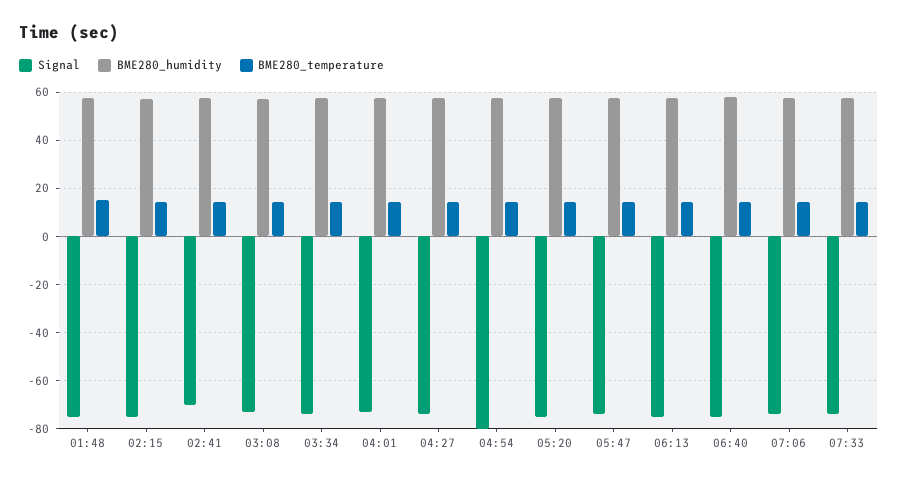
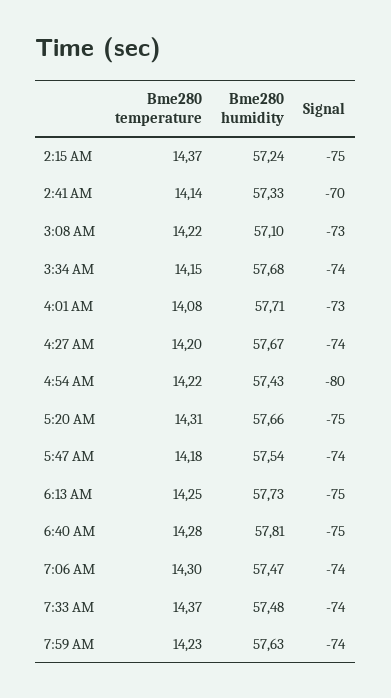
Signal, 01:48: -75 -> none
BME280_humidity, 01:48: 57.5 -> none
BME280_temperature, 01:48: 15 -> none
BME280_temperature, 7:59 AM: none -> 14.23
BME280_humidity, 7:59 AM: none -> 57.63
Signal, 7:59 AM: none -> -74

